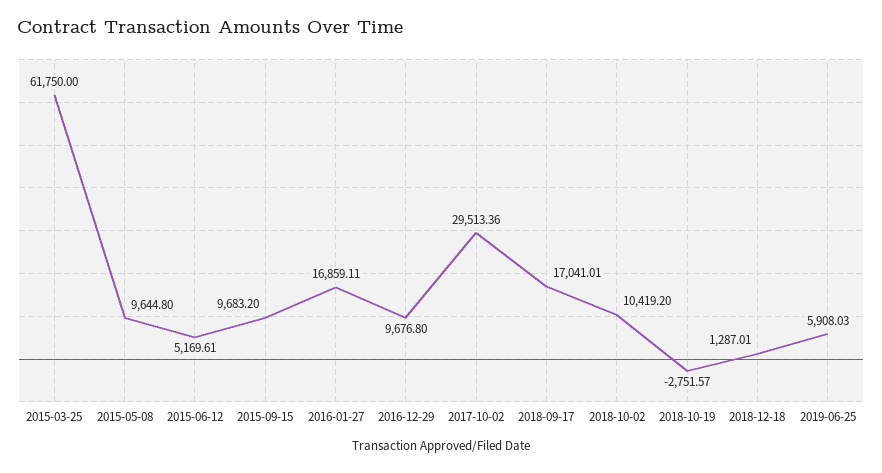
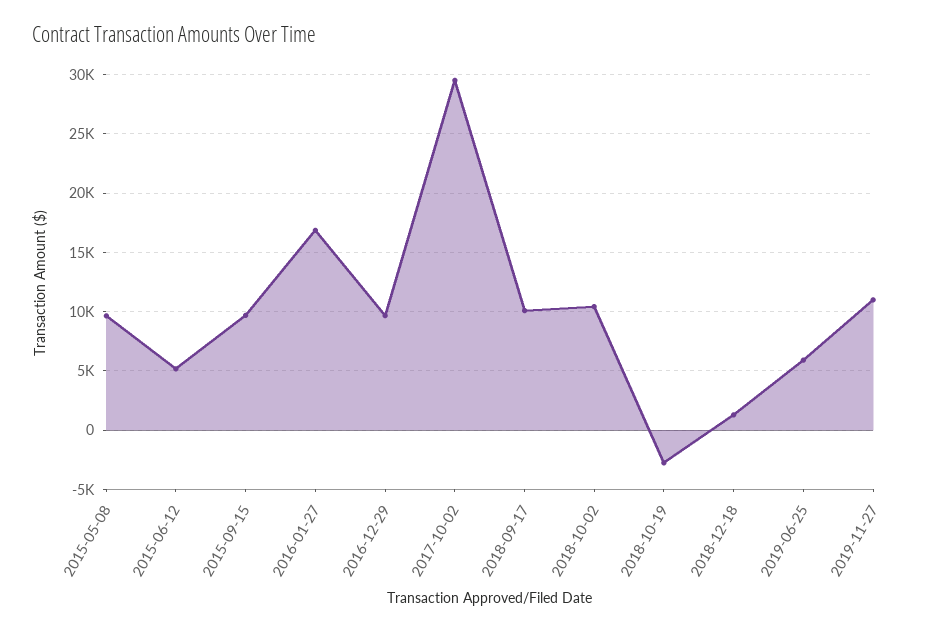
2015-03-25: 61750 -> none
2018-09-17: 17041.01 -> 10000
2019-11-27: none -> 11000

